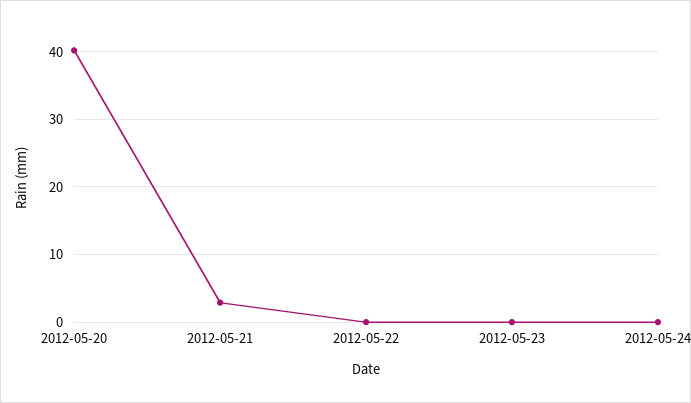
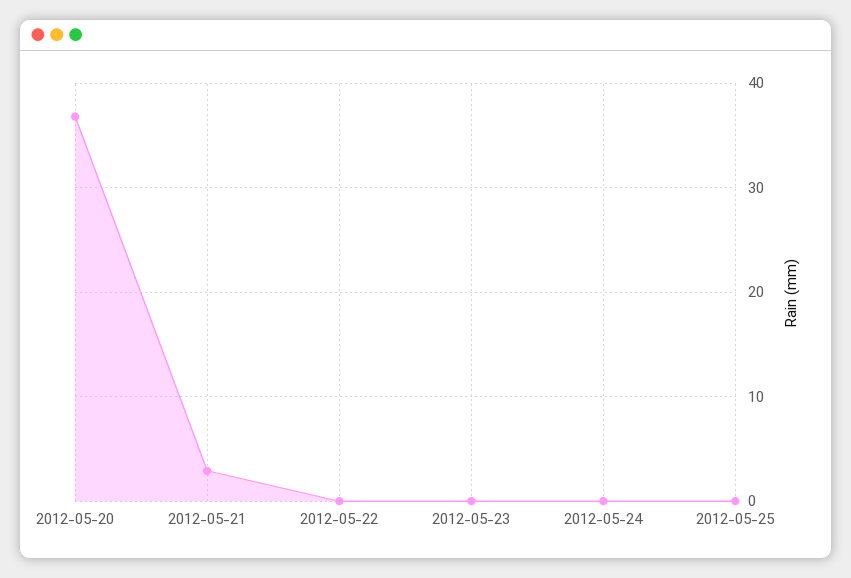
2012-05-20: 40 -> 37
2012-05-25: none -> 0

